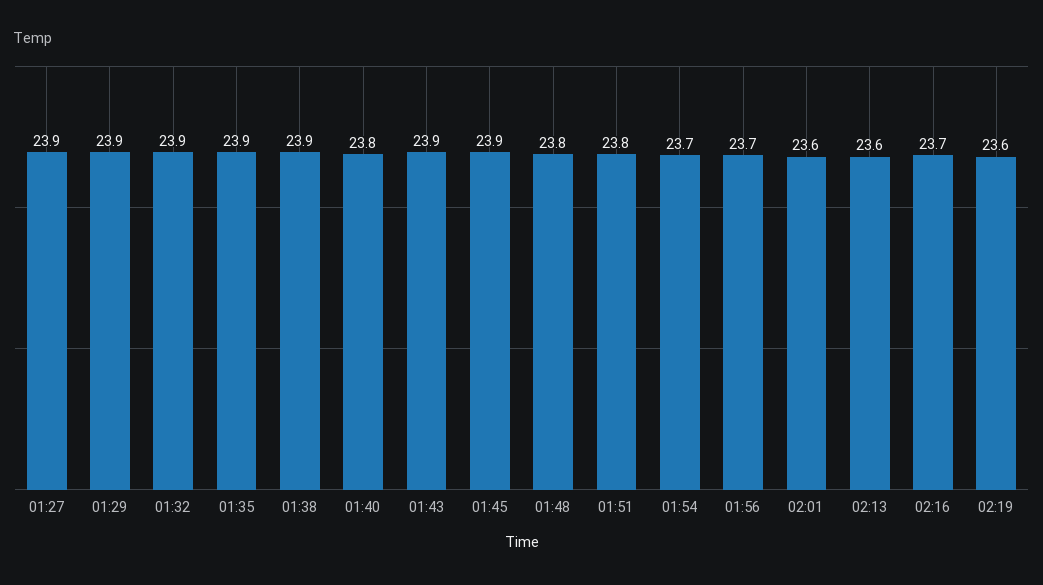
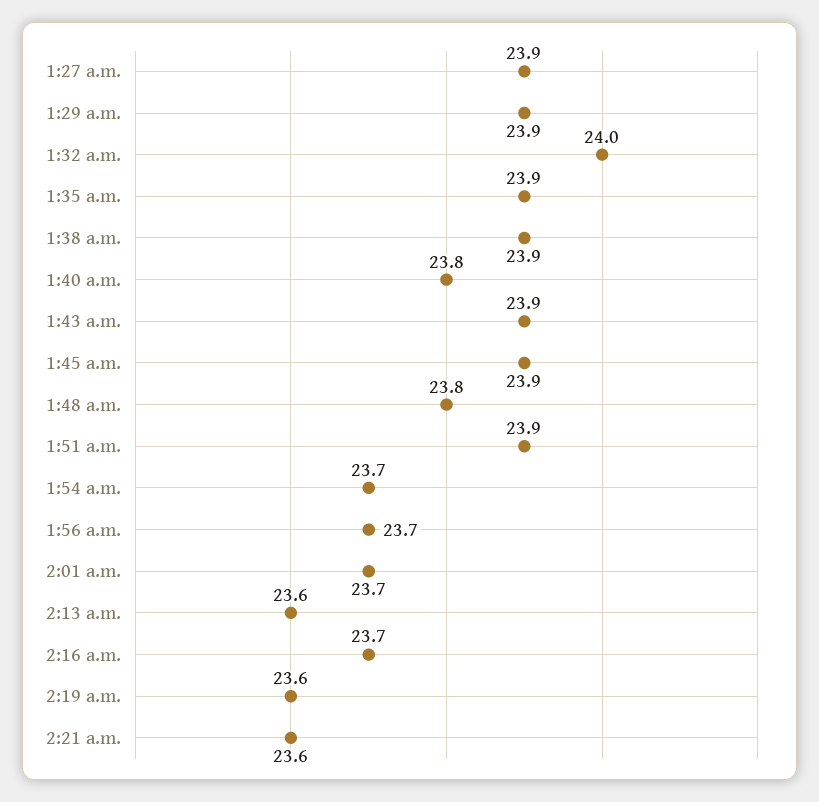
01:32: 23.9 -> 24
01:51: 23.8 -> 23.9
02:01: 23.6 -> 23.7
2:21 a.m.: none -> 23.6

